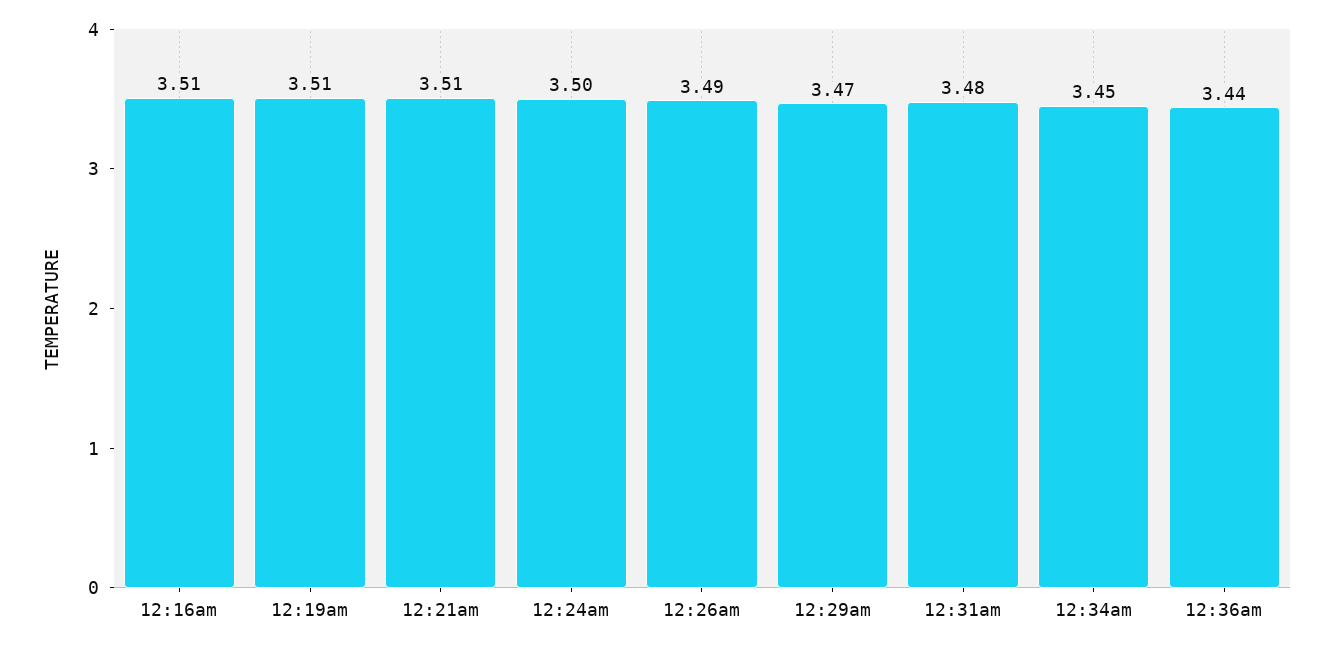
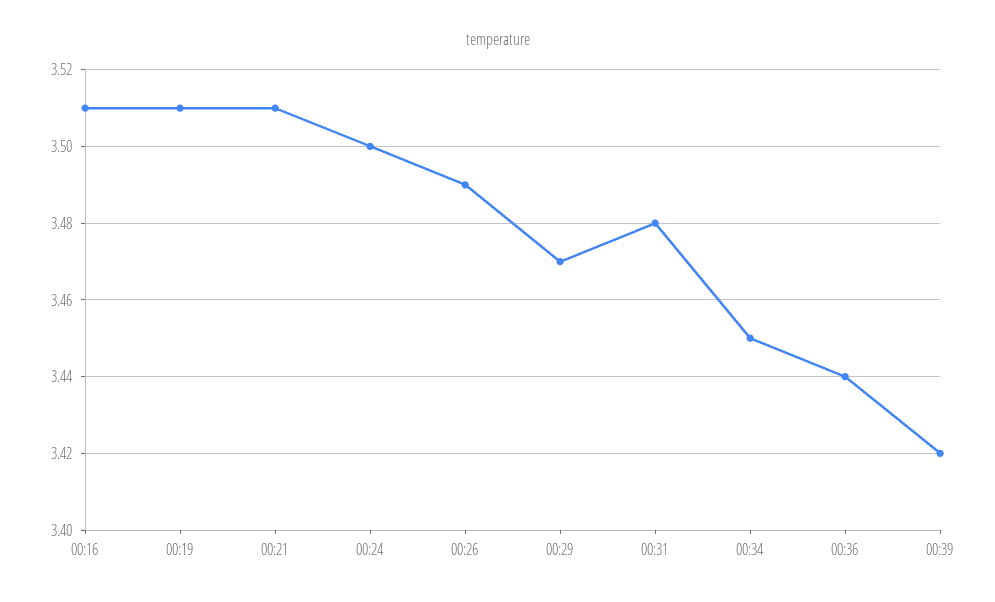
00:39: none -> 3.42

